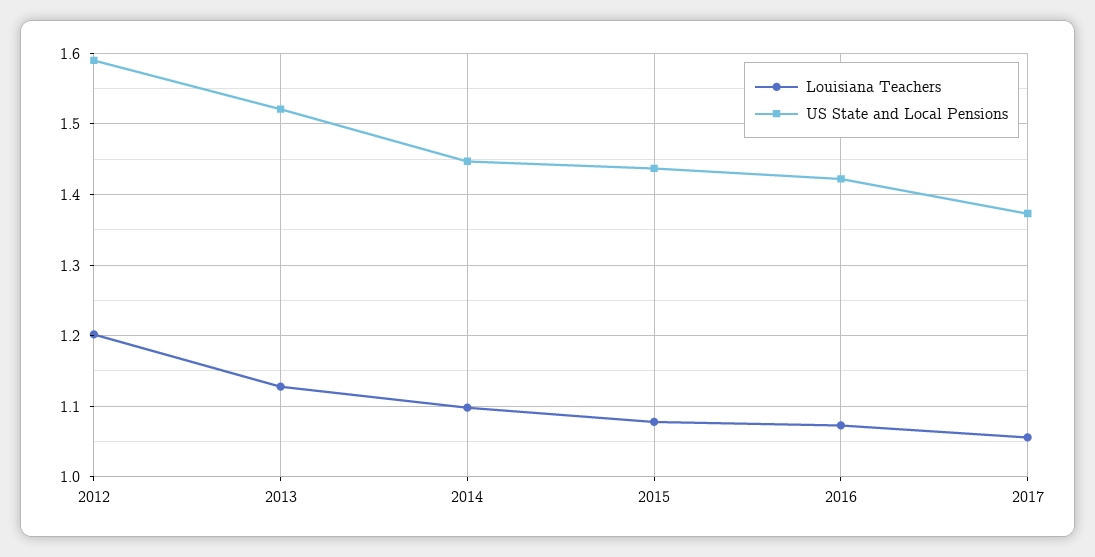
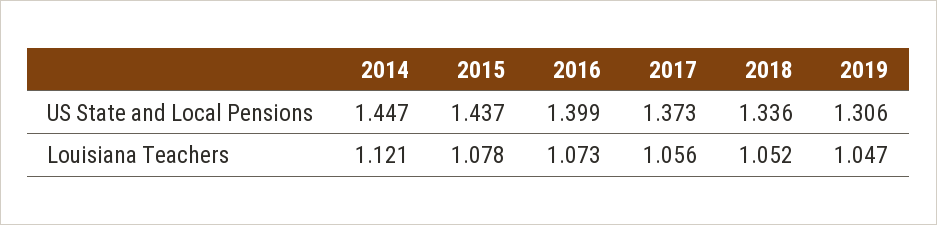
Louisiana Teachers, 2012: 1.2 -> none
US State and Local Pensions, 2012: 1.59 -> none
Louisiana Teachers, 2013: 1.13 -> none
US State and Local Pensions, 2013: 1.52 -> none
Louisiana Teachers, 2014: 1.1 -> 1.121
US State and Local Pensions, 2016: 1.42 -> 1.399
US State and Local Pensions, 2018: none -> 1.336
US State and Local Pensions, 2019: none -> 1.306
Louisiana Teachers, 2018: none -> 1.052
Louisiana Teachers, 2019: none -> 1.047

